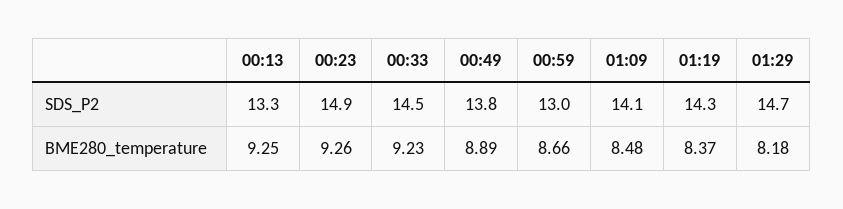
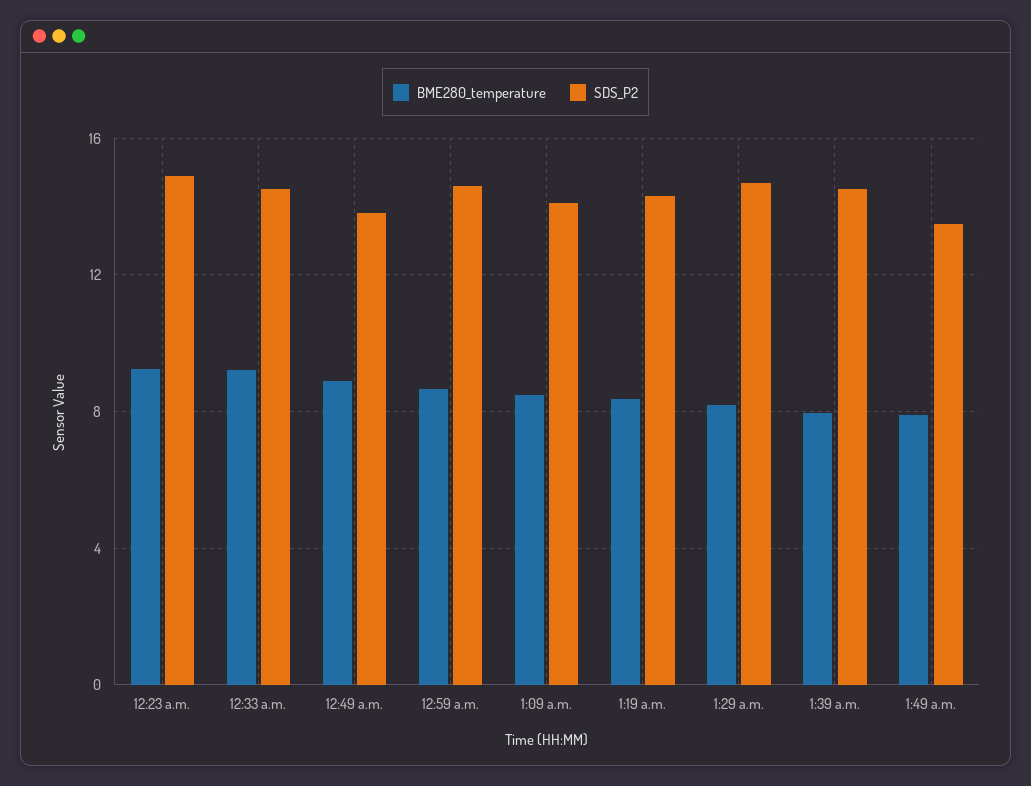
SDS_P2, 00:13: 13.3 -> none
SDS_P2, 00:59: 13 -> 14.5
BME280_temperature, 00:13: 9.25 -> none
BME280_temperature, 1:39 a.m.: none -> 8
SDS_P2, 1:39 a.m.: none -> 14.5
BME280_temperature, 1:49 a.m.: none -> 8
SDS_P2, 1:49 a.m.: none -> 13.5

